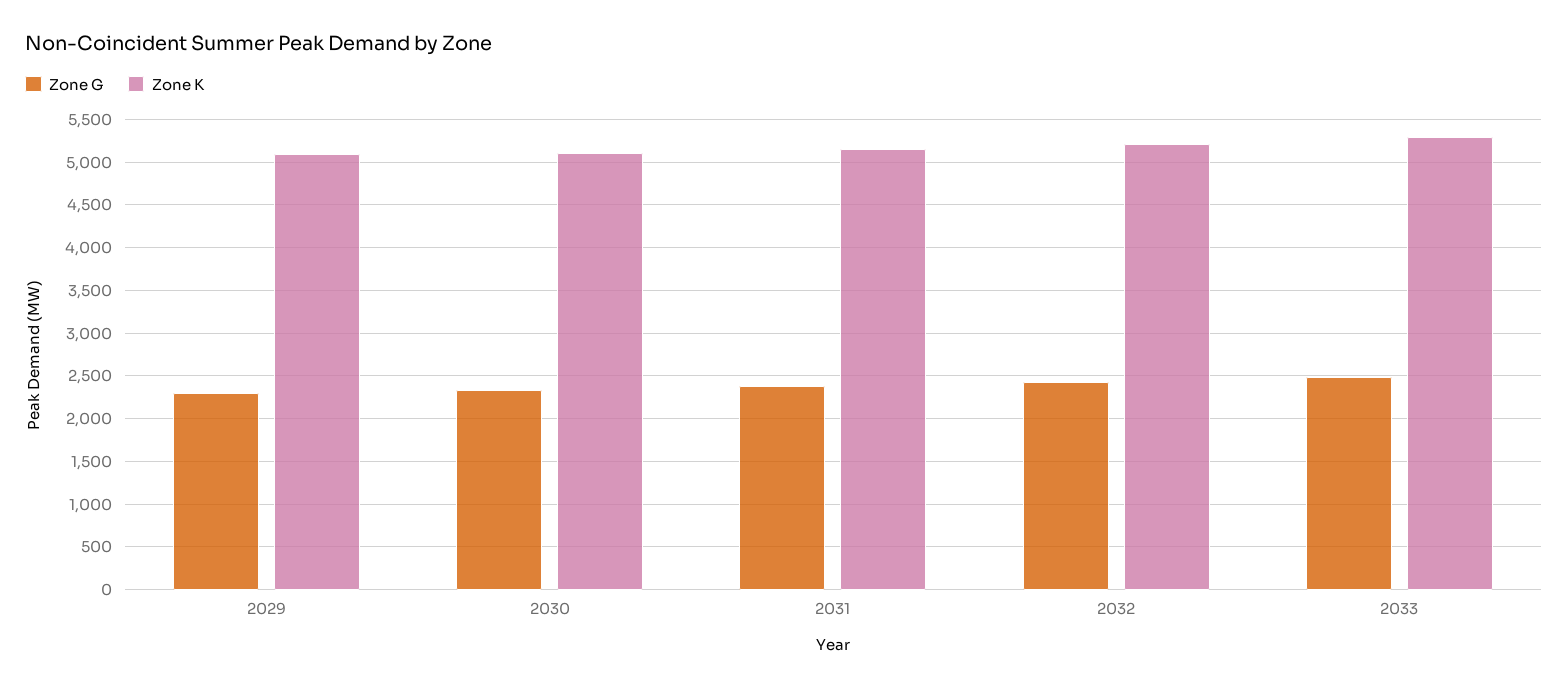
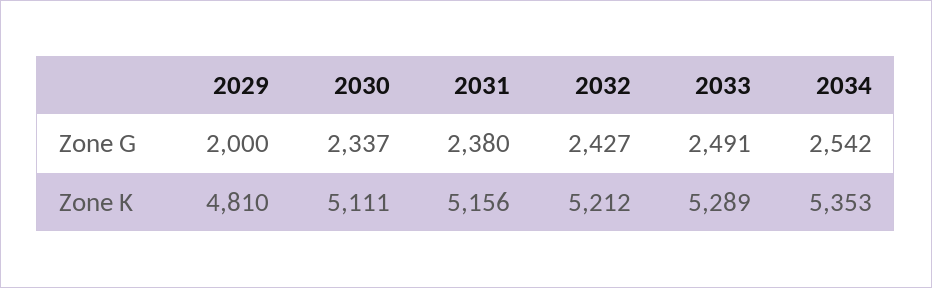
Zone G, 2029: 2300 -> 2000
Zone K, 2029: 5100 -> 4810
Zone G, 2034: none -> 2542
Zone K, 2034: none -> 5353

